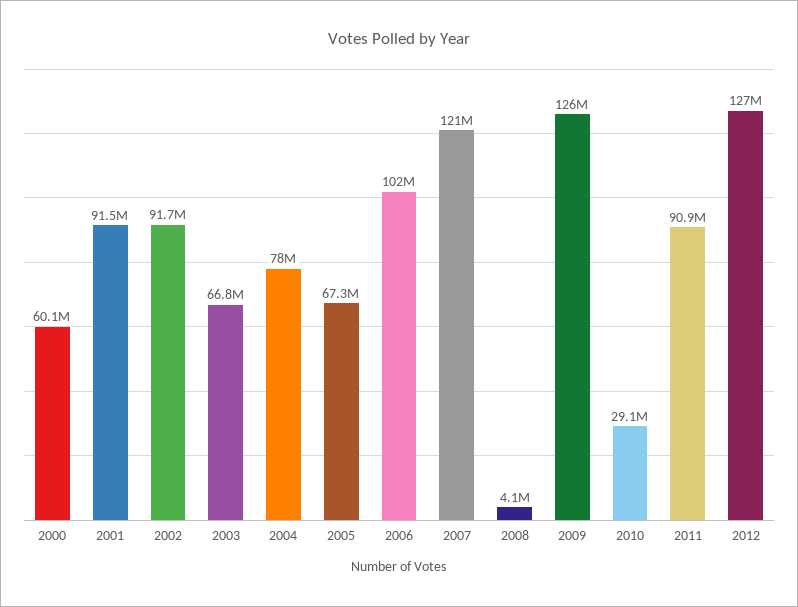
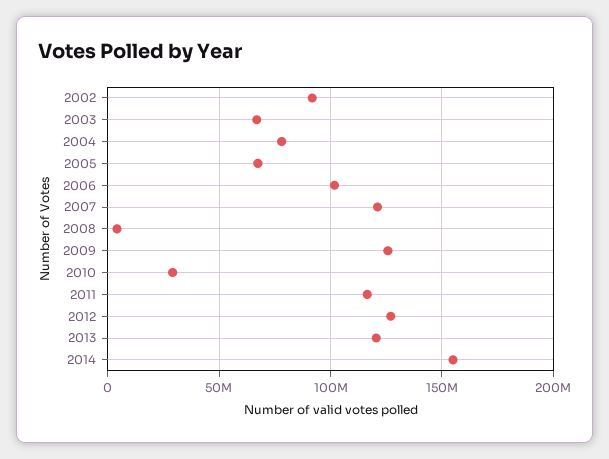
2000: 60100000 -> none
2001: 91500000 -> none
2011: 90900000 -> 115000000
2013: none -> 120000000
2014: none -> 155000000

